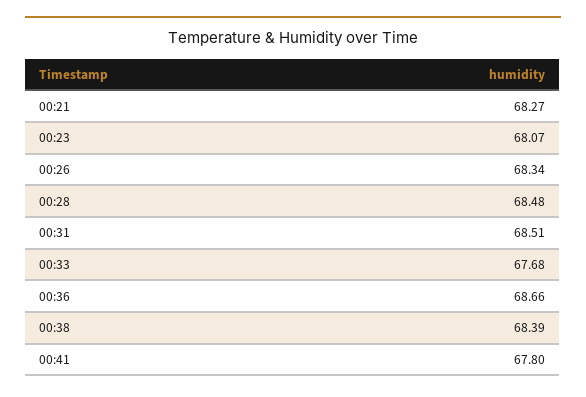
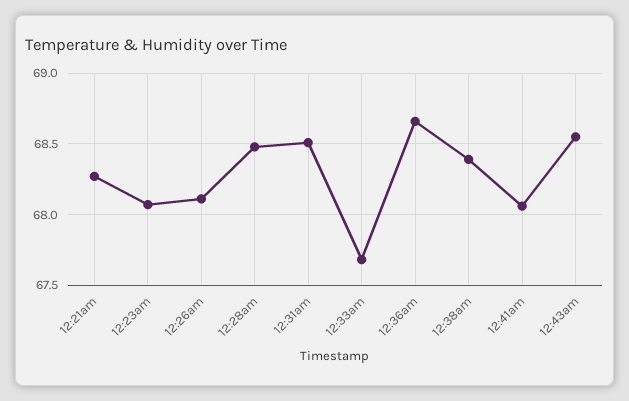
00:26: 68.34 -> 68.1
00:41: 67.8 -> 68.05
12:43am: none -> 68.55

